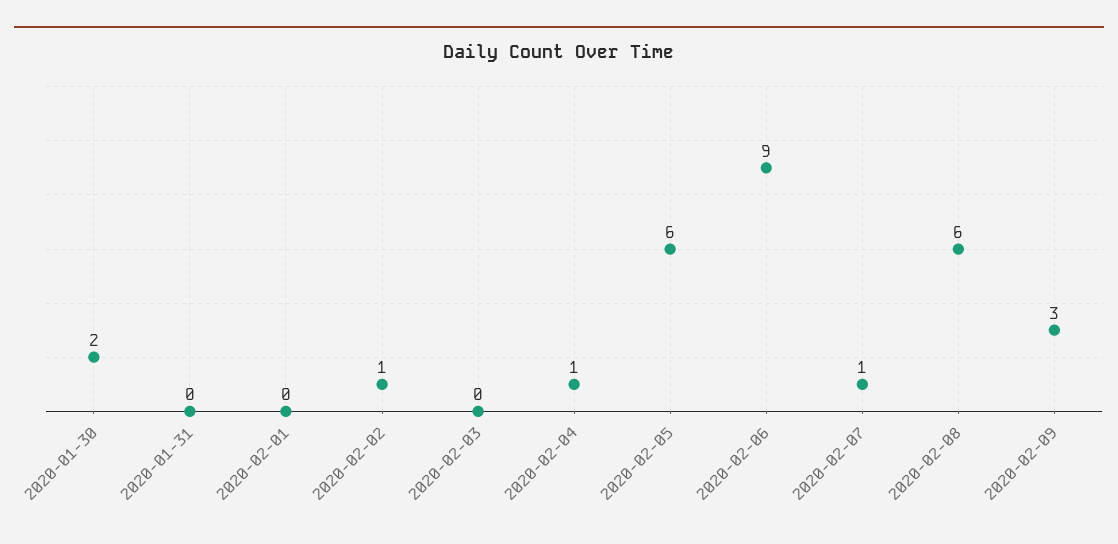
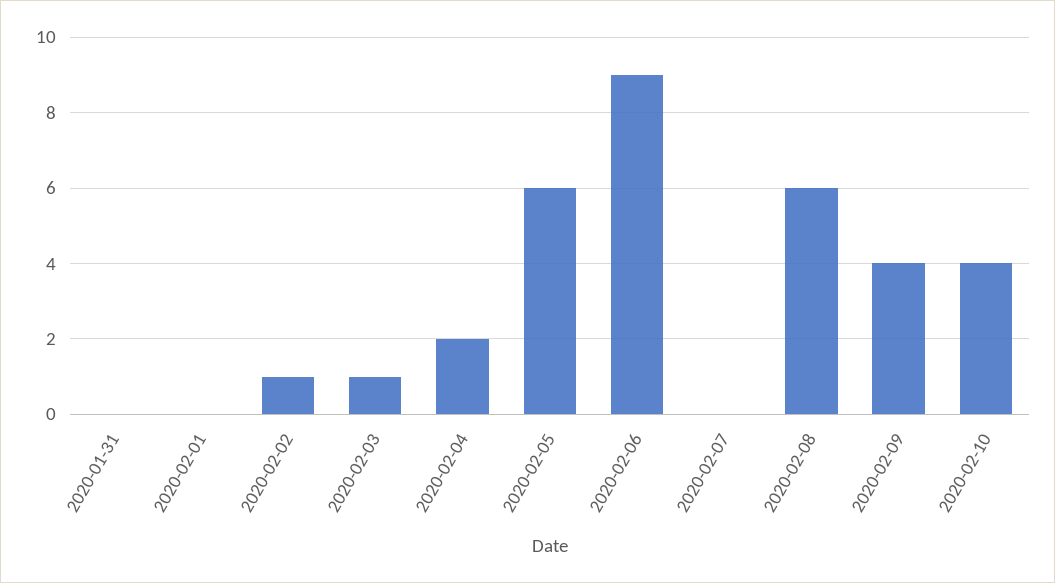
2020-01-30: 2 -> none
2020-02-03: 0 -> 1
2020-02-04: 1 -> 2
2020-02-07: 1 -> 0
2020-02-09: 3 -> 4
2020-02-10: none -> 4

